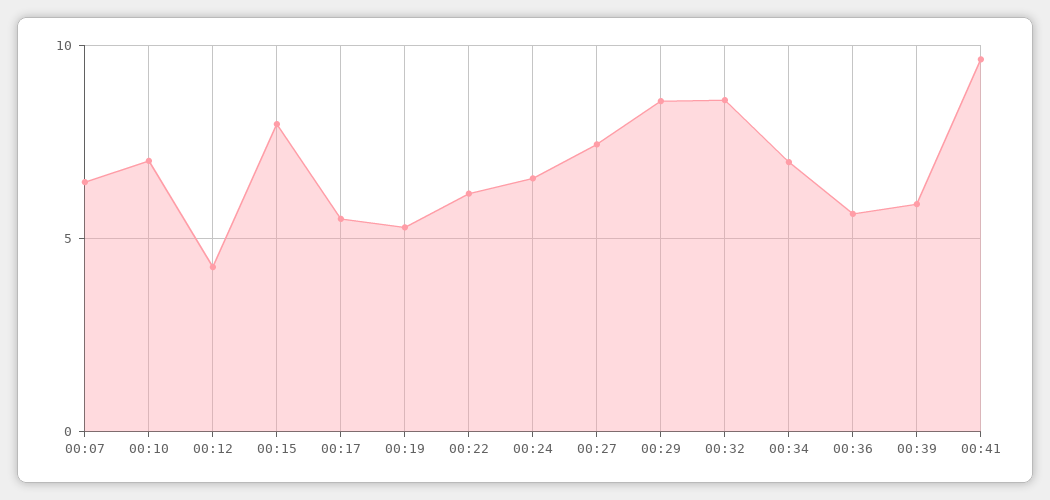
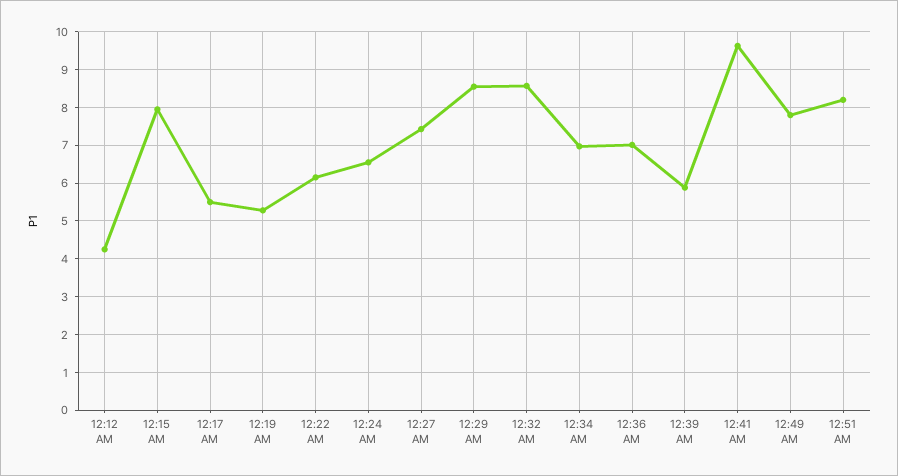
00:07: 6.5 -> none
00:10: 7 -> none
00:36: 5.5 -> 7
12:49 AM: none -> 7.8
12:51 AM: none -> 8.2

